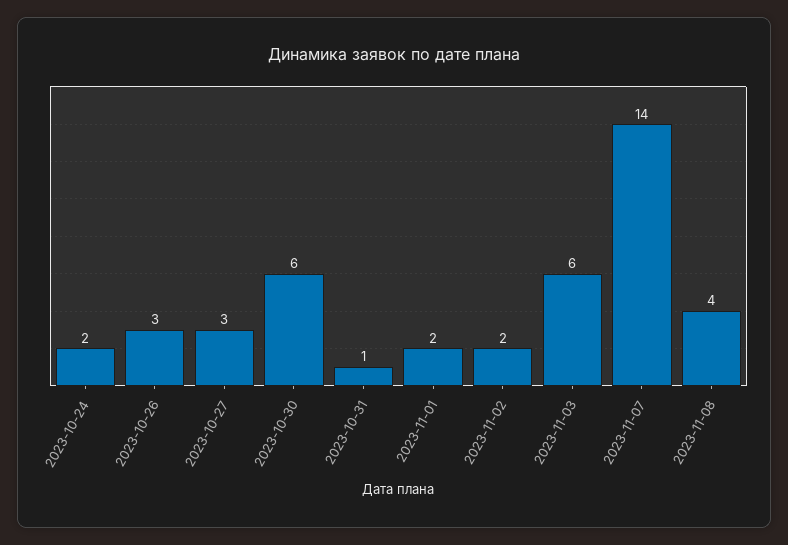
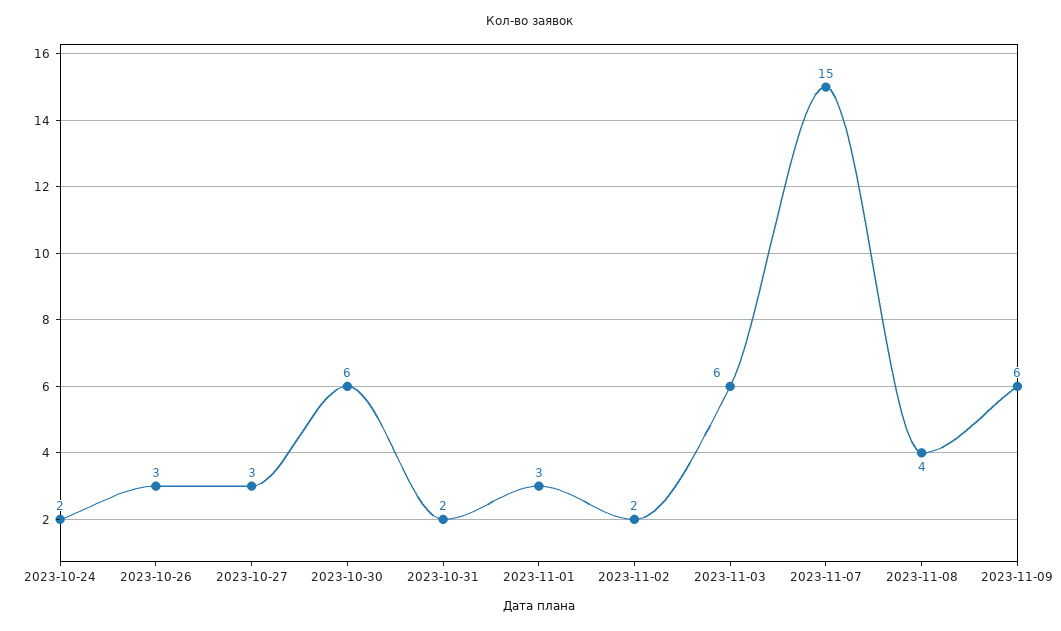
2023-10-31: 1 -> 2
2023-11-01: 2 -> 3
2023-11-07: 14 -> 15
2023-11-09: none -> 6

